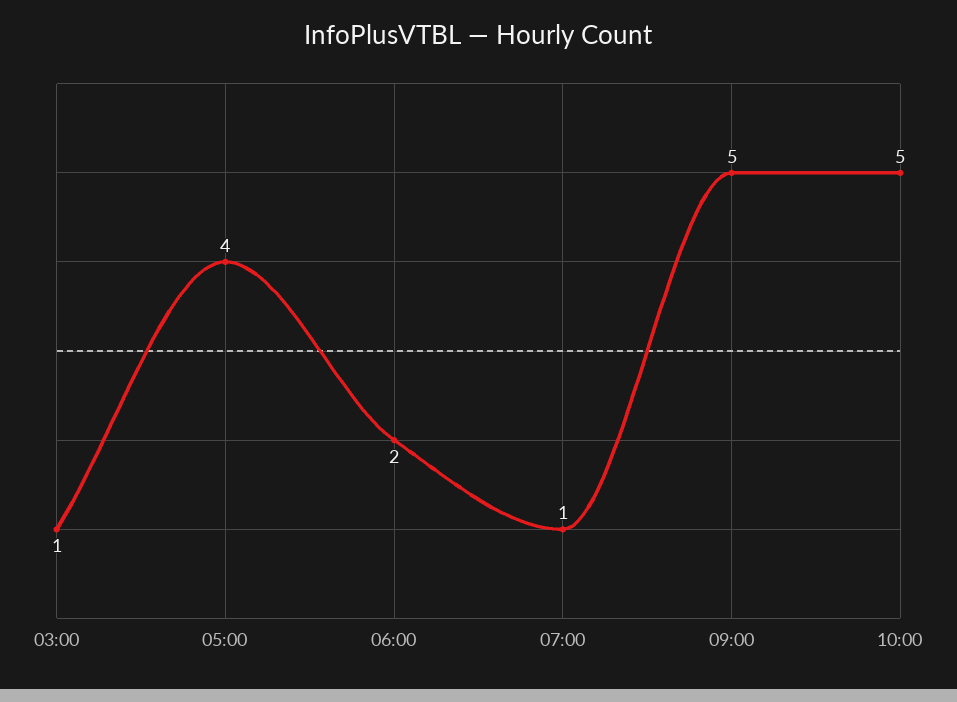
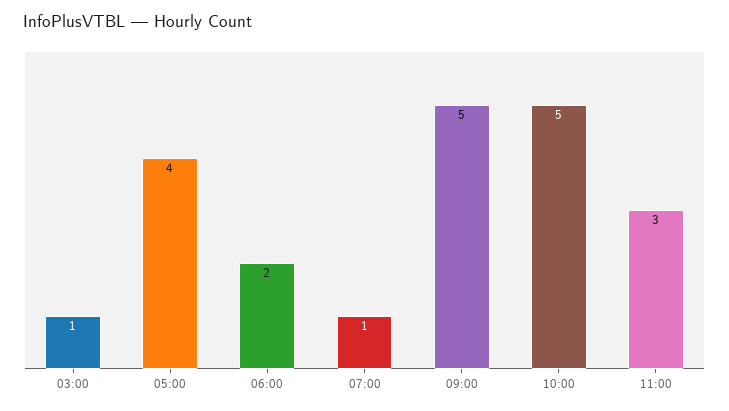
11:00: none -> 3

